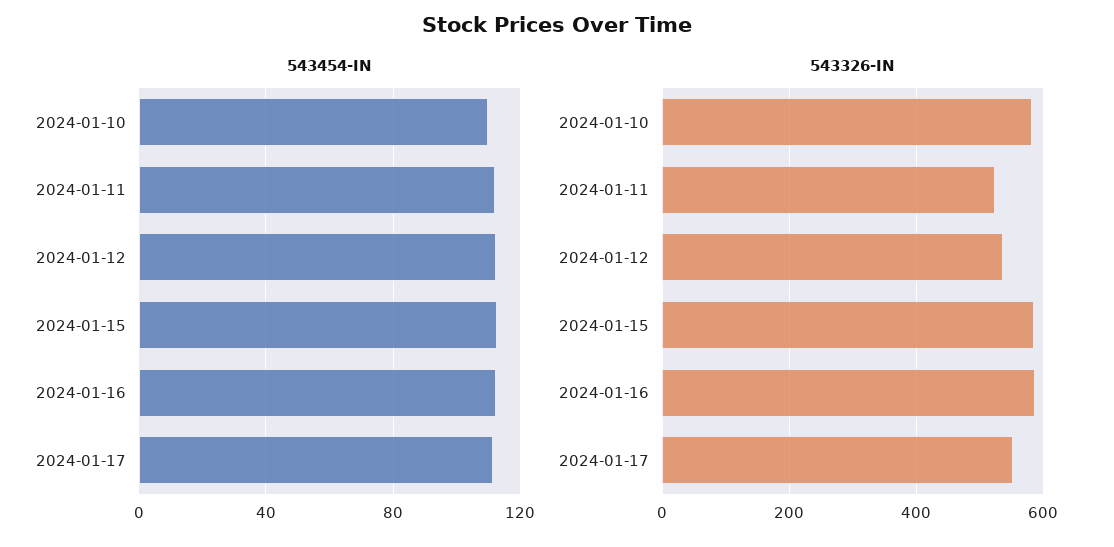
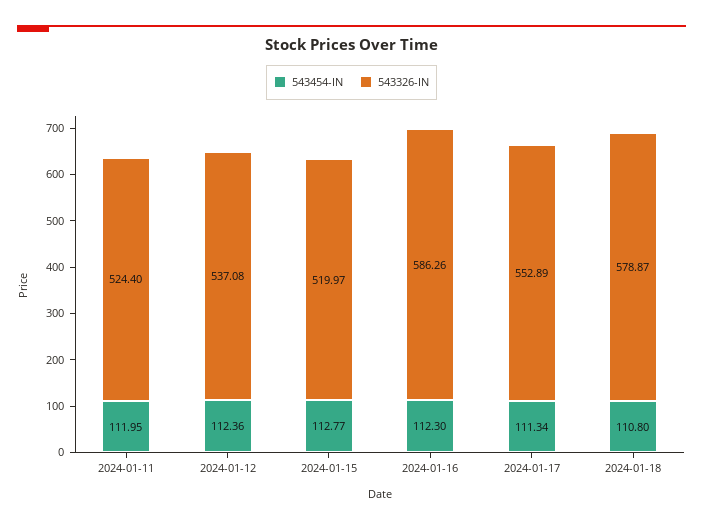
543454-IN, 2024-01-10: 110 -> none
543326-IN, 2024-01-10: 580 -> none
543326-IN, 2024-01-15: 580 -> 519.97
543454-IN, 2024-01-18: none -> 110.8
543326-IN, 2024-01-18: none -> 578.87

